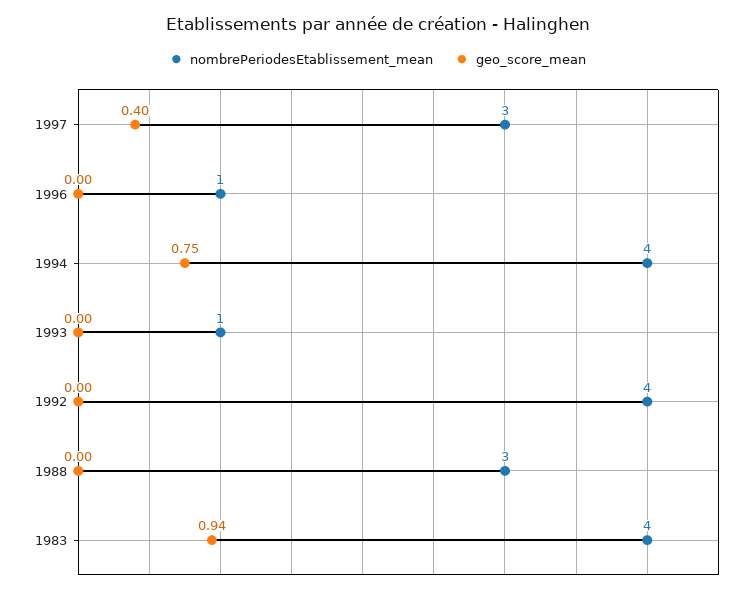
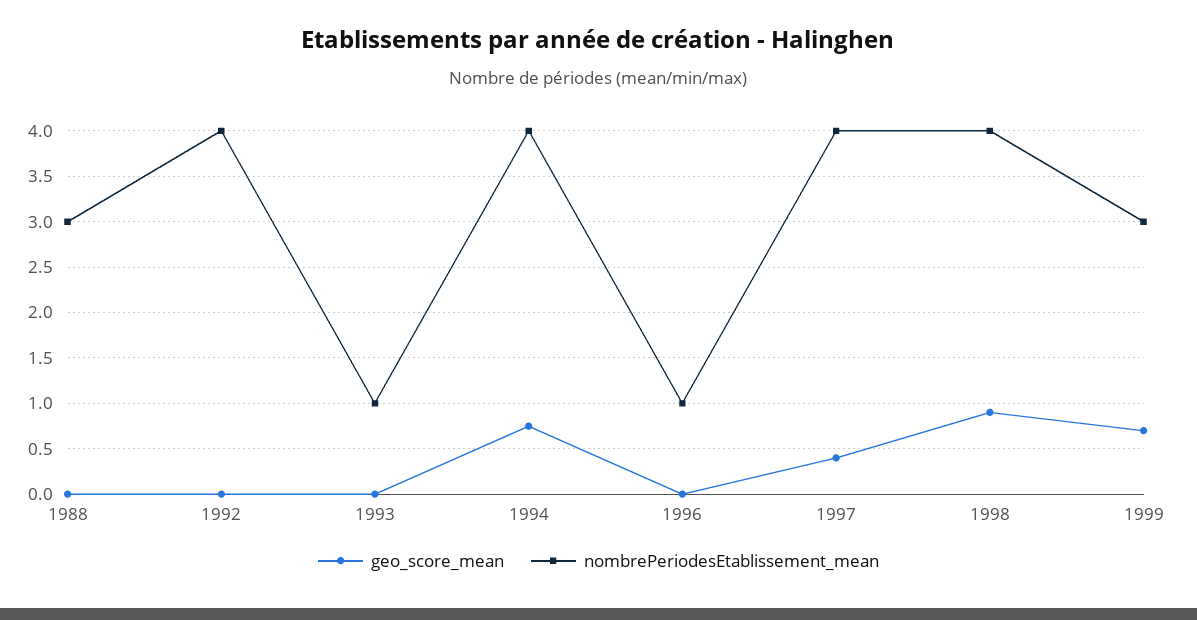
nombrePeriodesEtablissement_mean, 1997: 3 -> 4
nombrePeriodesEtablissement_mean, 1983: 4 -> none
geo_score_mean, 1983: 0.94 -> none
geo_score_mean, 1998: none -> 0.9
nombrePeriodesEtablissement_mean, 1998: none -> 4
geo_score_mean, 1999: none -> 0.7
nombrePeriodesEtablissement_mean, 1999: none -> 3

